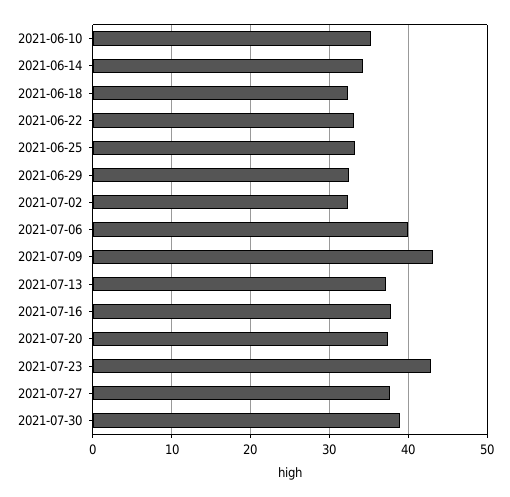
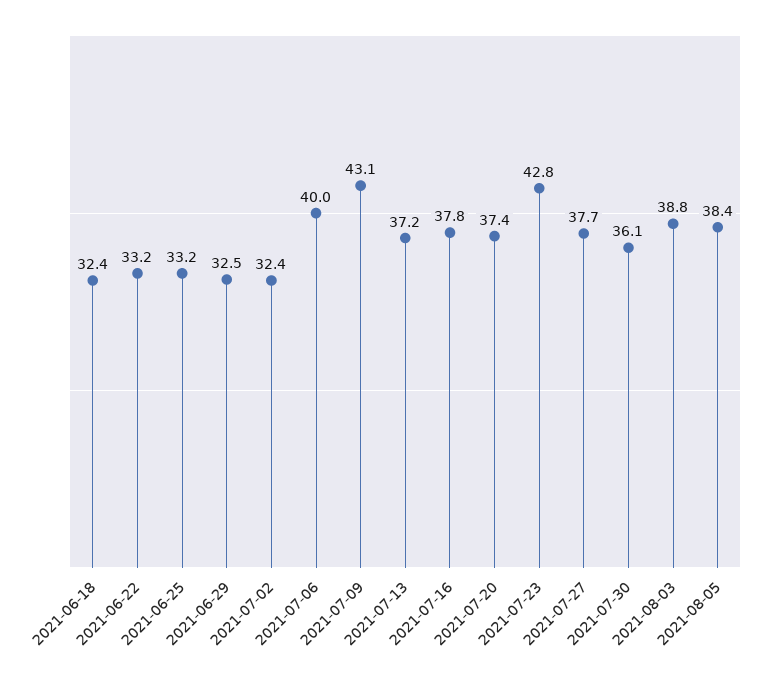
2021-06-10: 35 -> none
2021-06-14: 34 -> none
2021-07-30: 39 -> 36.1
2021-08-03: none -> 38.8
2021-08-05: none -> 38.4

